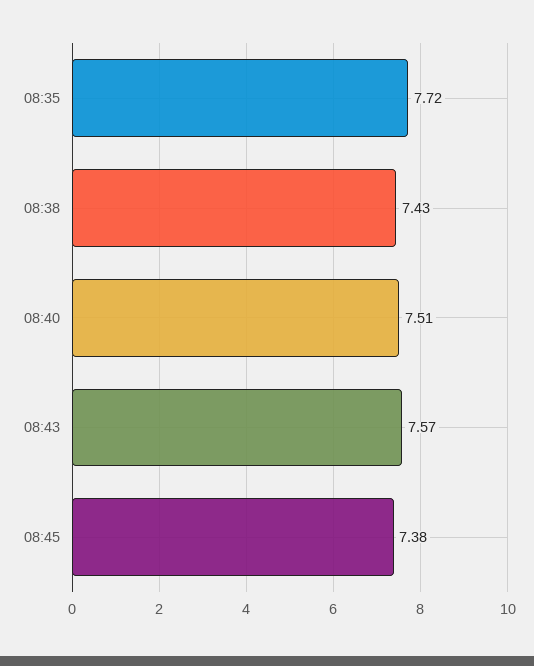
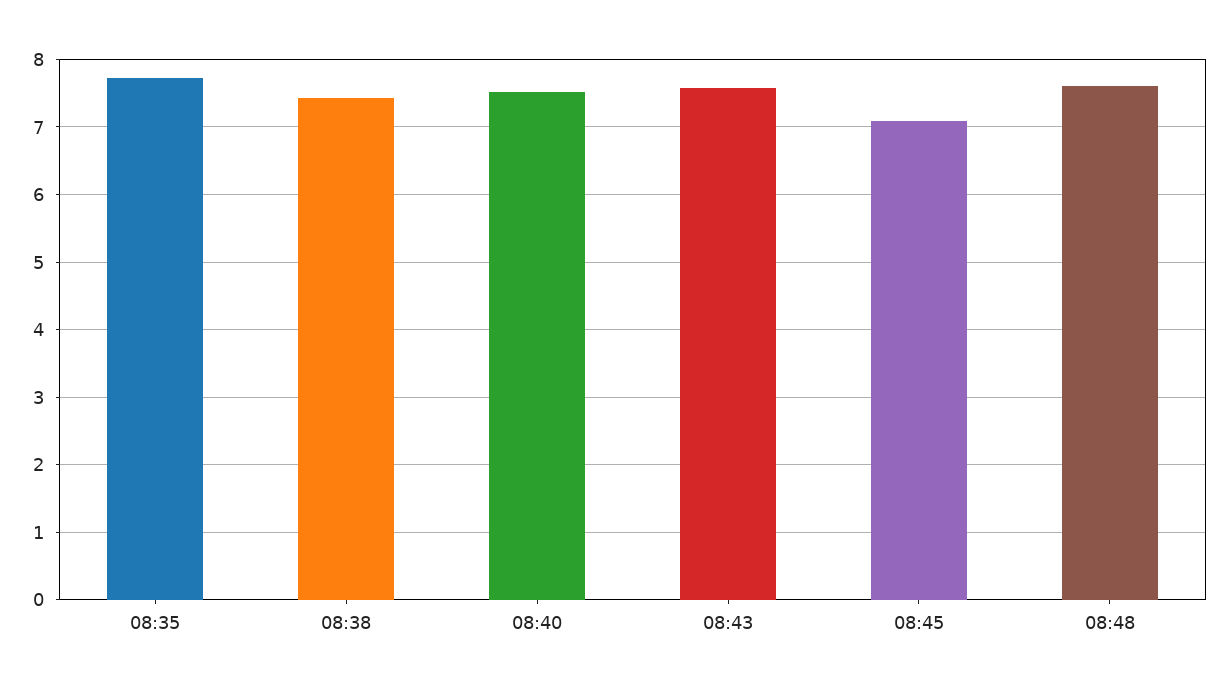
08:45: 7.38 -> 7.1
08:48: none -> 7.6

